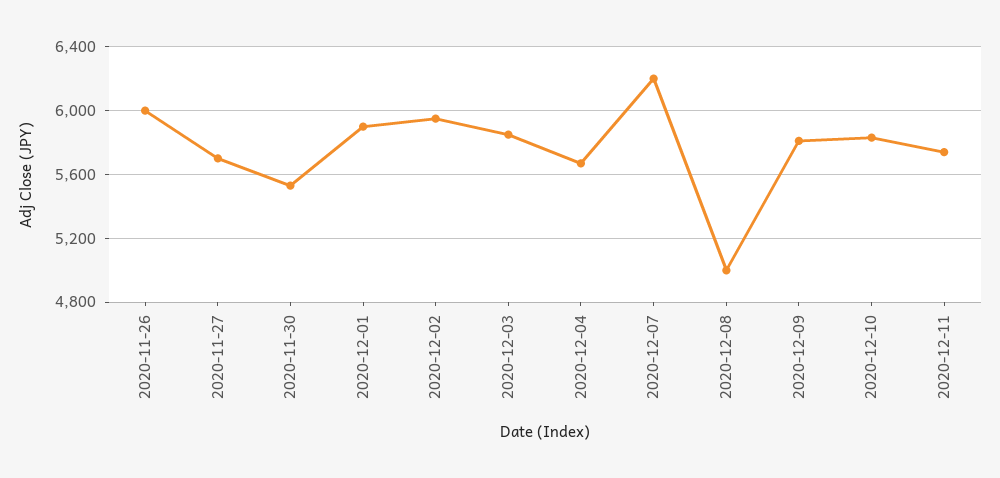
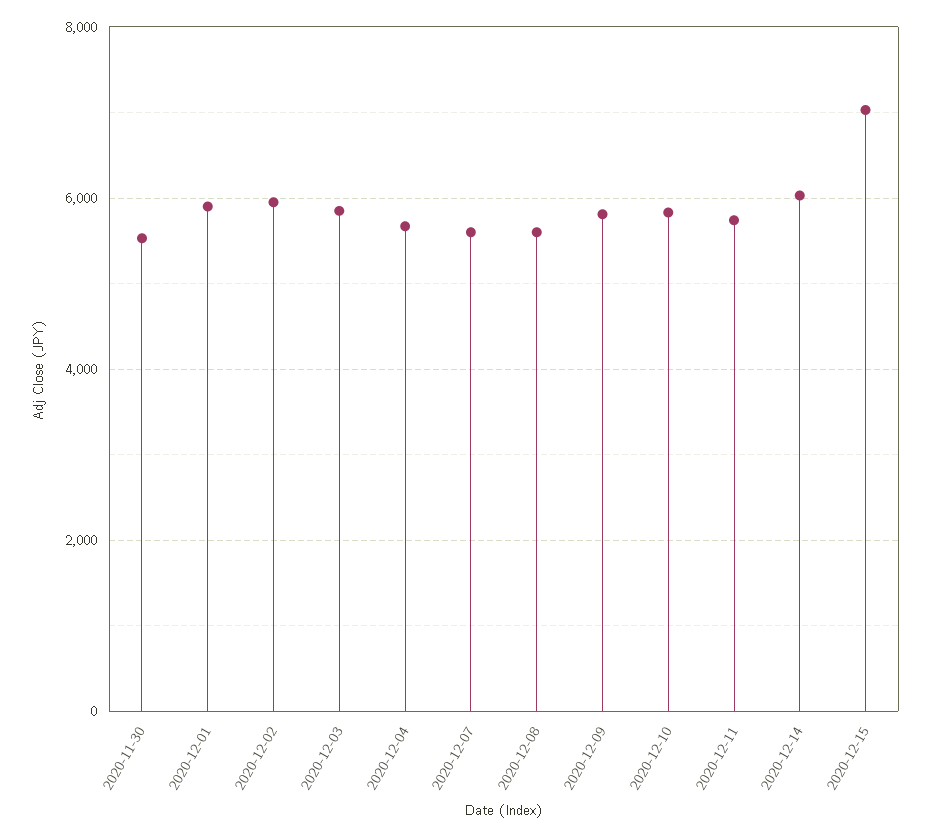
2020-11-26: 6000 -> none
2020-11-27: 5700 -> none
2020-12-07: 6200 -> 5600
2020-12-08: 5000 -> 5600
2020-12-14: none -> 6000
2020-12-15: none -> 7000

